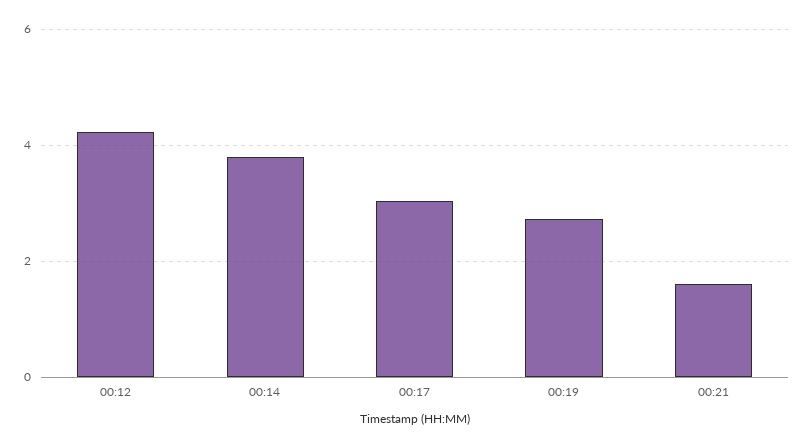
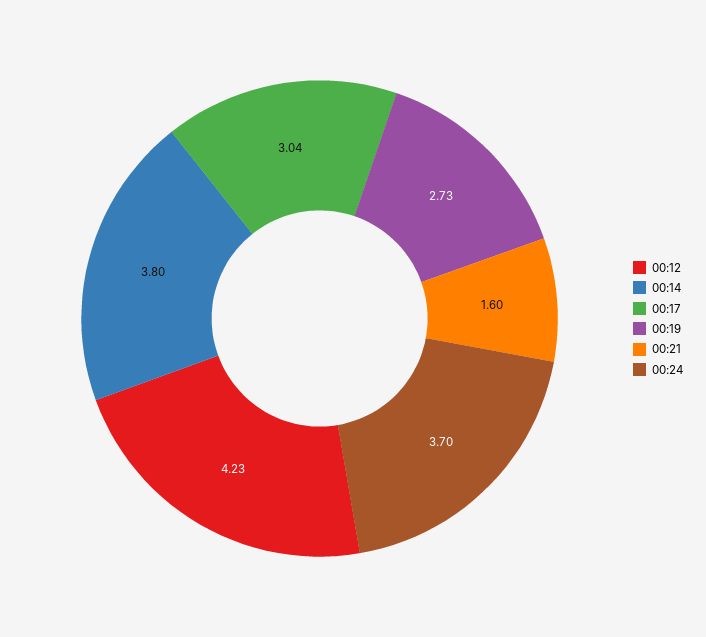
00:24: none -> 3.7

